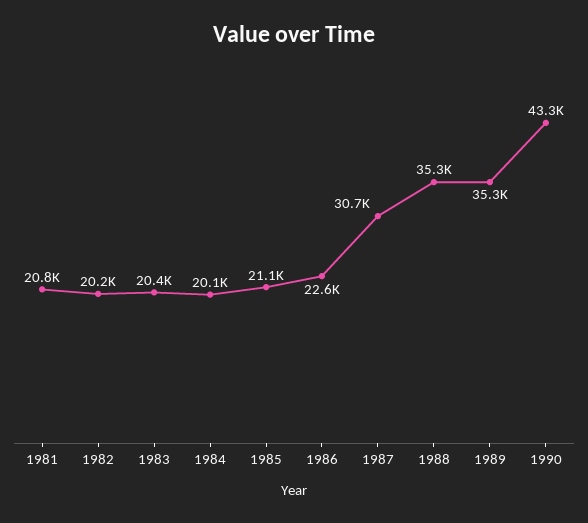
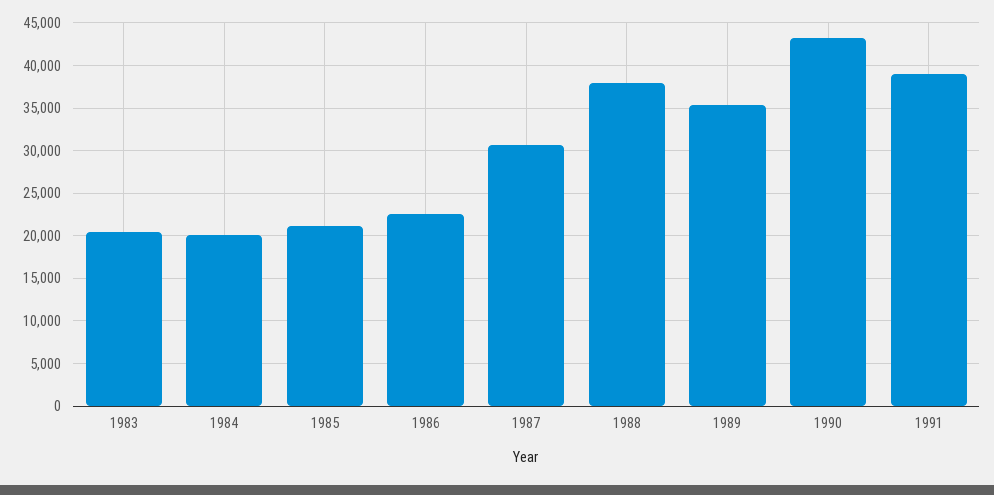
1981: 20800 -> none
1982: 20200 -> none
1988: 35300 -> 38000
1991: none -> 39000

